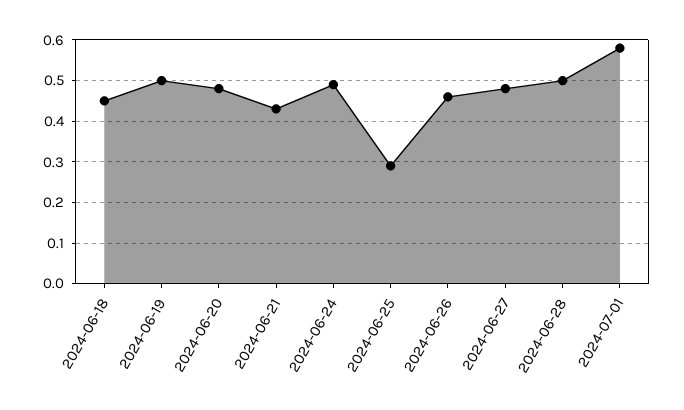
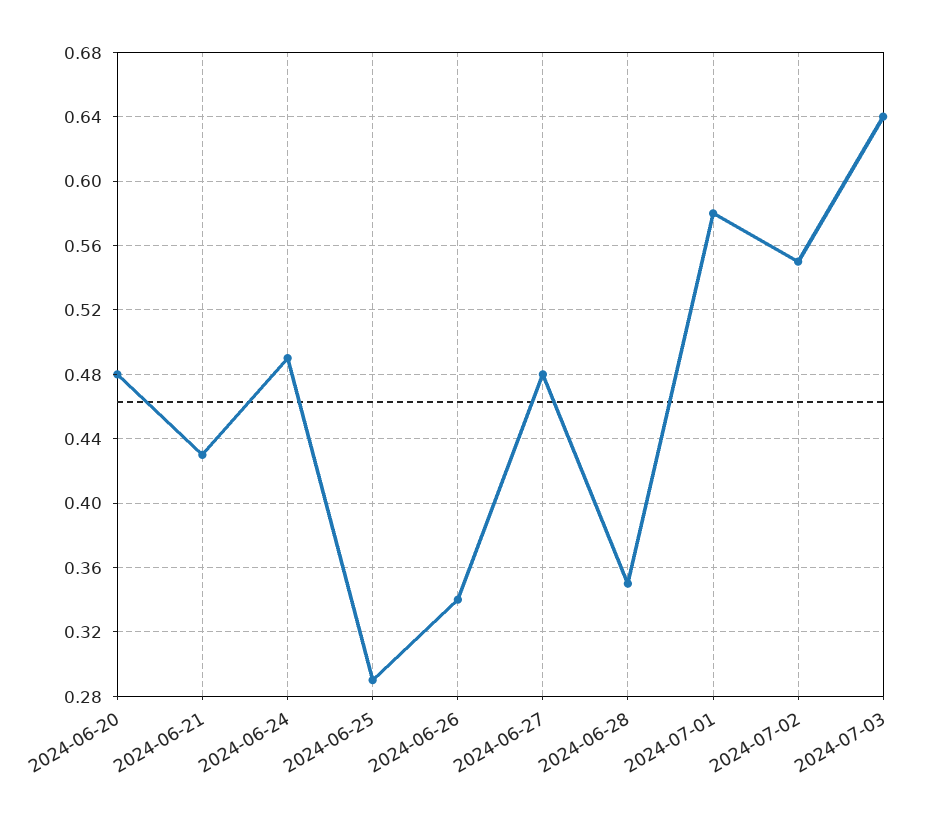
2024-06-18: 0.45 -> none
2024-06-19: 0.5 -> none
2024-06-26: 0.45 -> 0.34
2024-06-28: 0.5 -> 0.35
2024-07-02: none -> 0.55
2024-07-03: none -> 0.64

